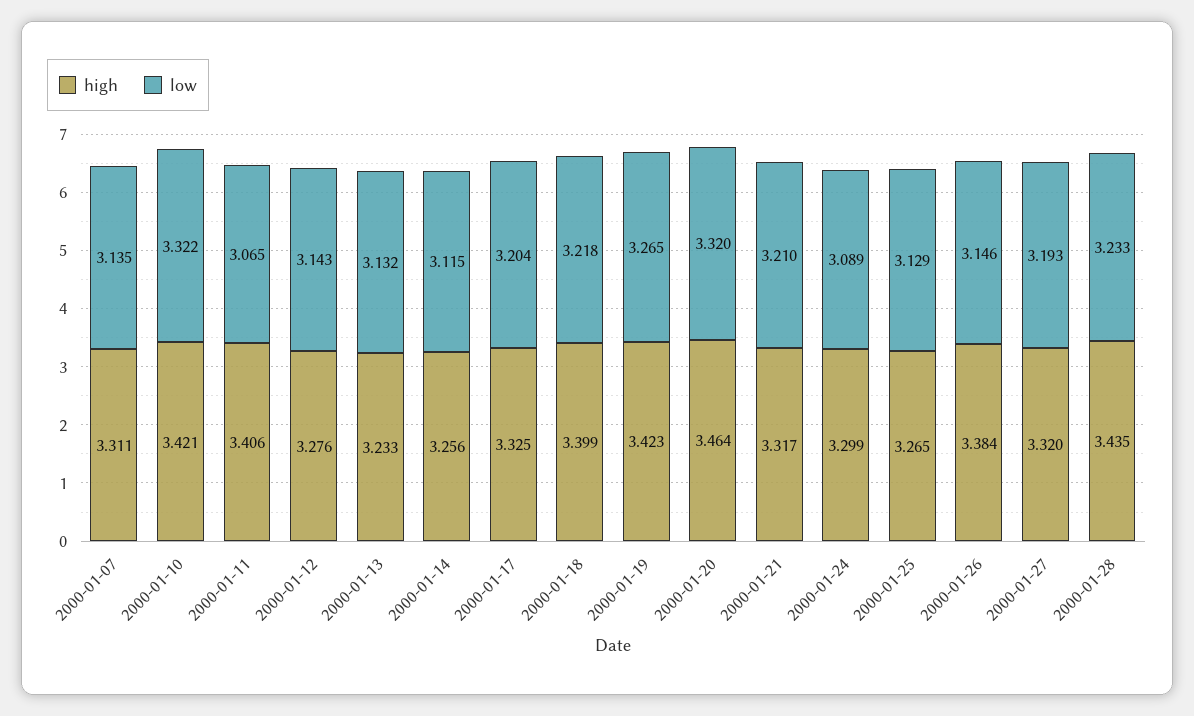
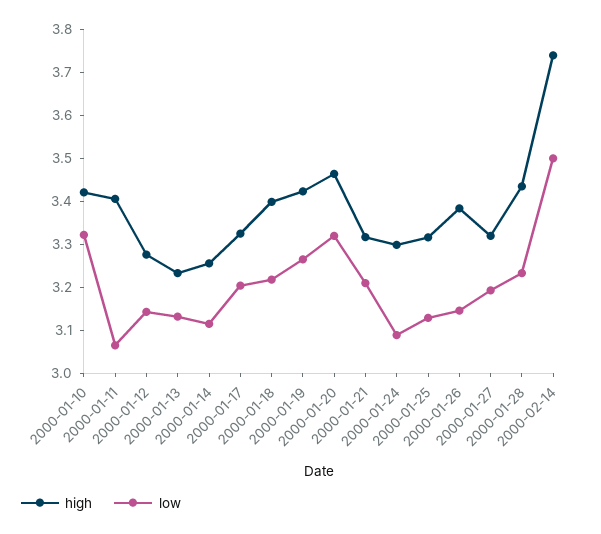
high, 2000-01-07: 3.311 -> none
low, 2000-01-07: 3.135 -> none
high, 2000-01-25: 3.265 -> 3.32
high, 2000-02-14: none -> 3.74
low, 2000-02-14: none -> 3.5

